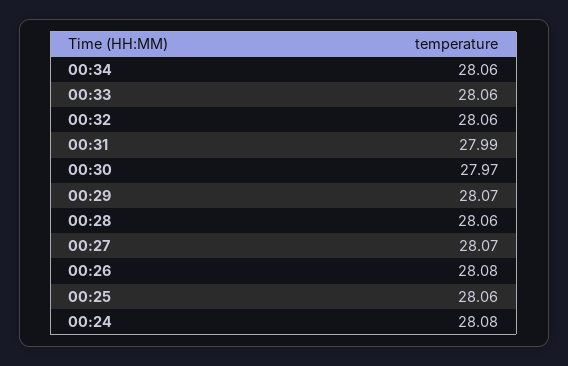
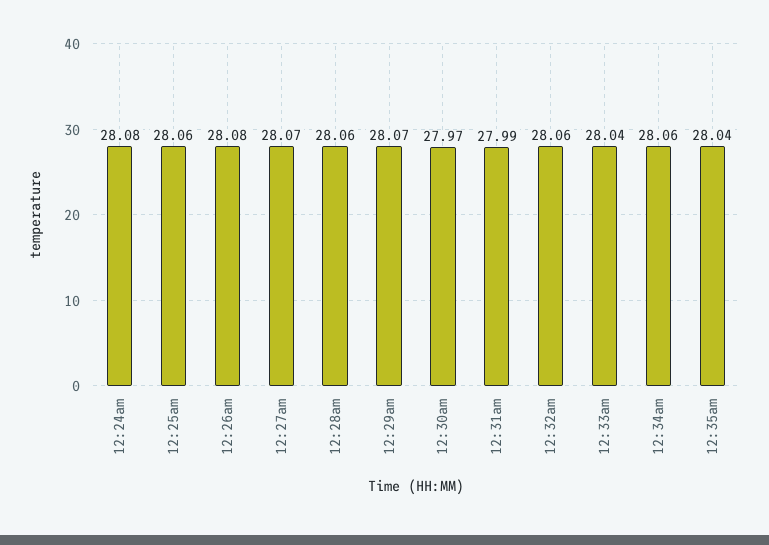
00:33: 28.06 -> 28.04
12:35am: none -> 28.04

